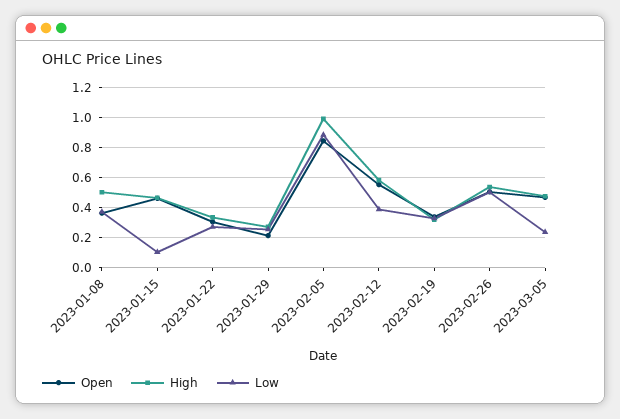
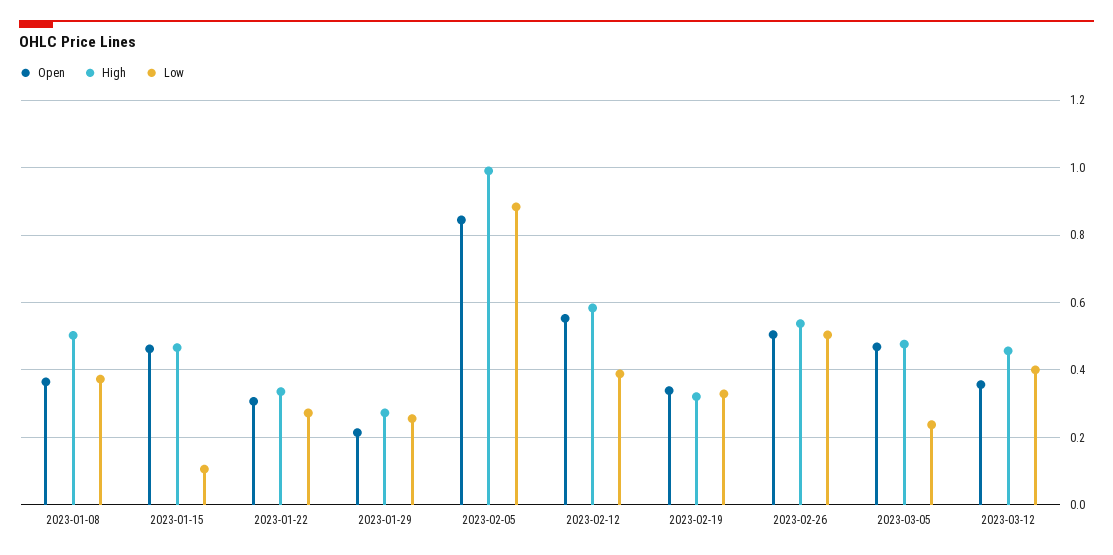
Open, 2023-03-12: none -> 0.36
High, 2023-03-12: none -> 0.46
Low, 2023-03-12: none -> 0.4

